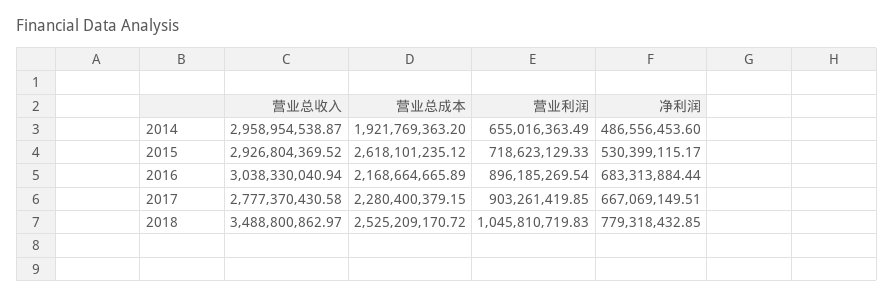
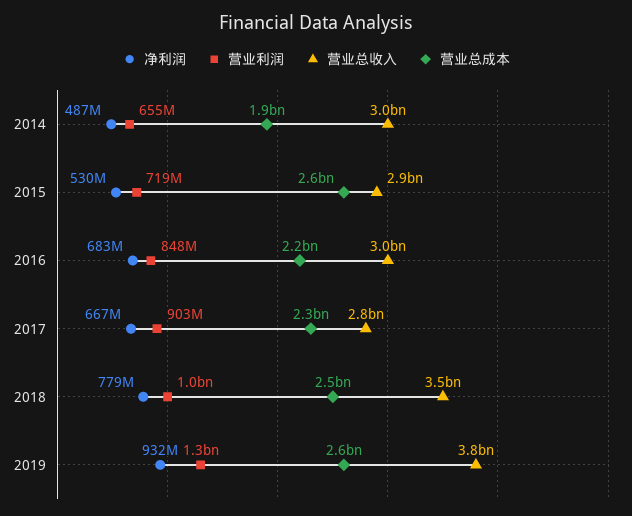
营业利润, 2016: 896185269.54 -> 848000000
净利润, 2019: none -> 932000000
营业利润, 2019: none -> 1300000000
营业总收入, 2019: none -> 3800000000
营业总成本, 2019: none -> 2600000000

